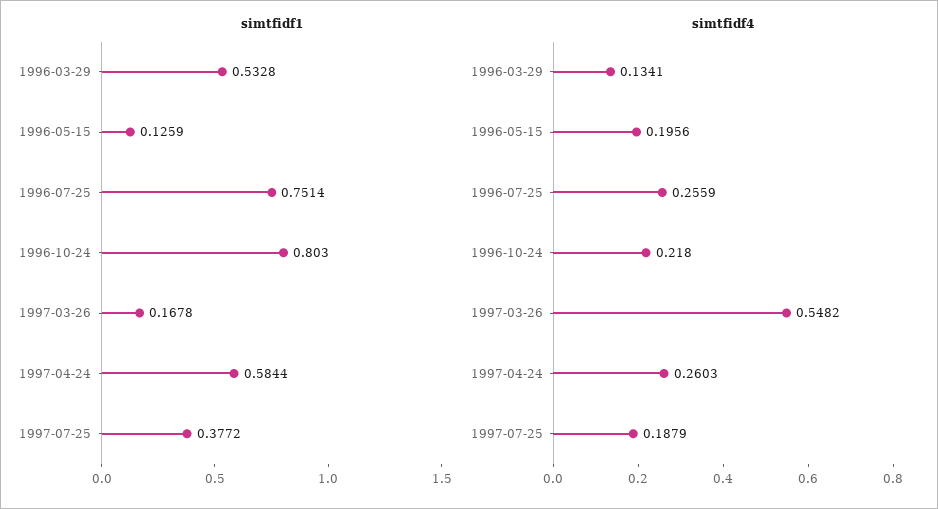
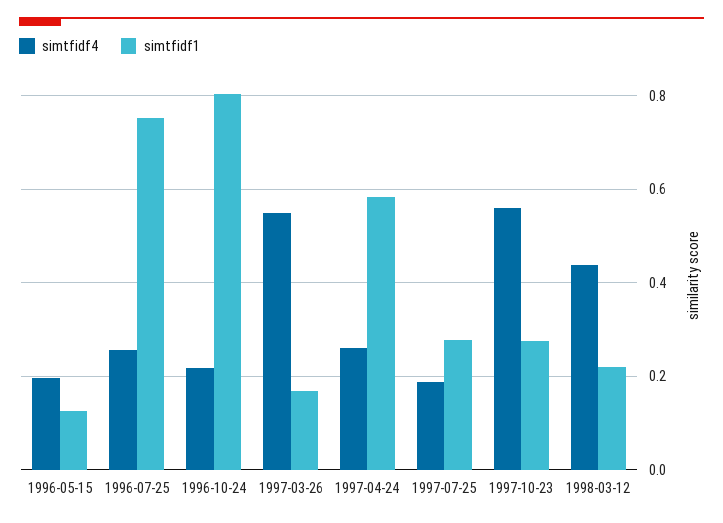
simtfidf1, 1996-03-29: 0.5328 -> none
simtfidf1, 1997-07-25: 0.3772 -> 0.28
simtfidf4, 1996-03-29: 0.1341 -> none
simtfidf4, 1997-10-23: none -> 0.56
simtfidf1, 1997-10-23: none -> 0.28
simtfidf4, 1998-03-12: none -> 0.44
simtfidf1, 1998-03-12: none -> 0.22

